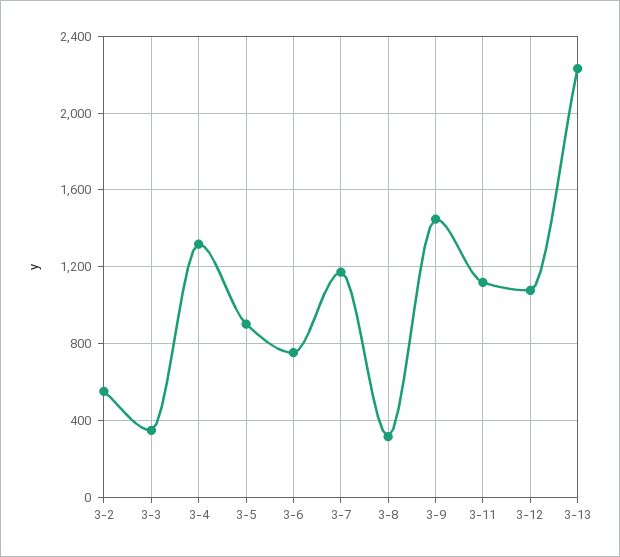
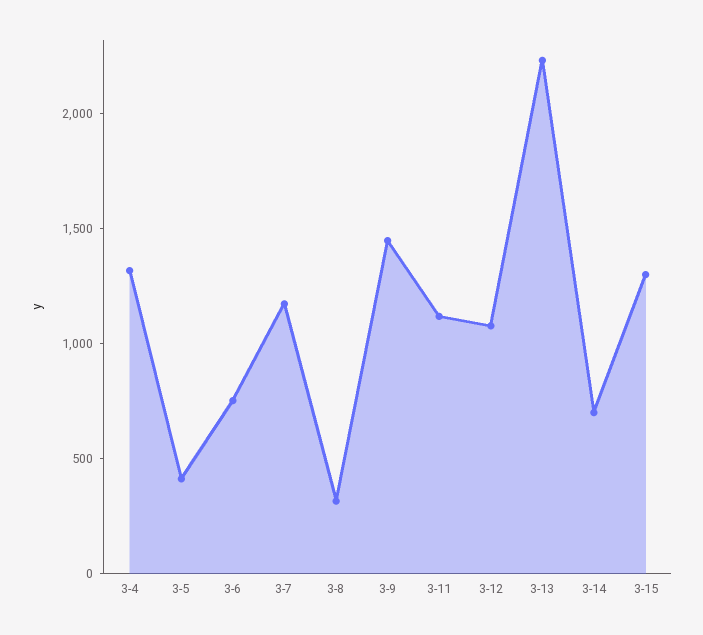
3-2: 550 -> none
3-3: 350 -> none
3-5: 900 -> 400
3-14: none -> 700
3-15: none -> 1300

